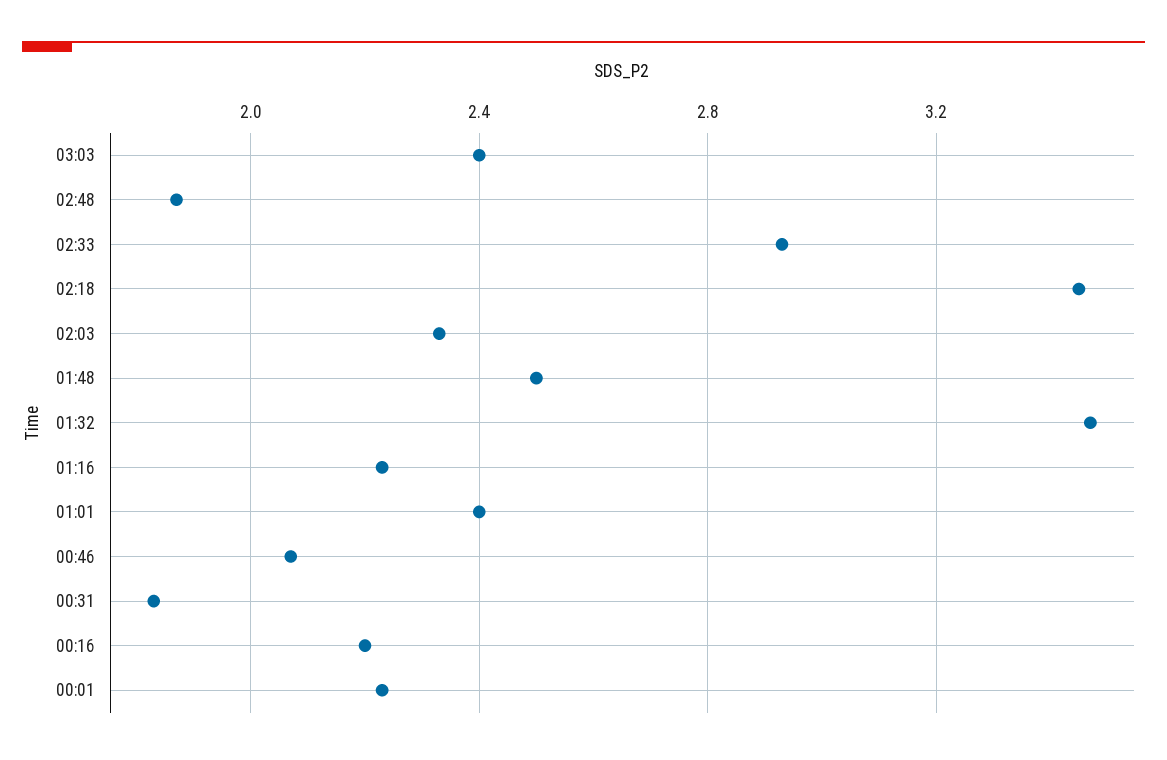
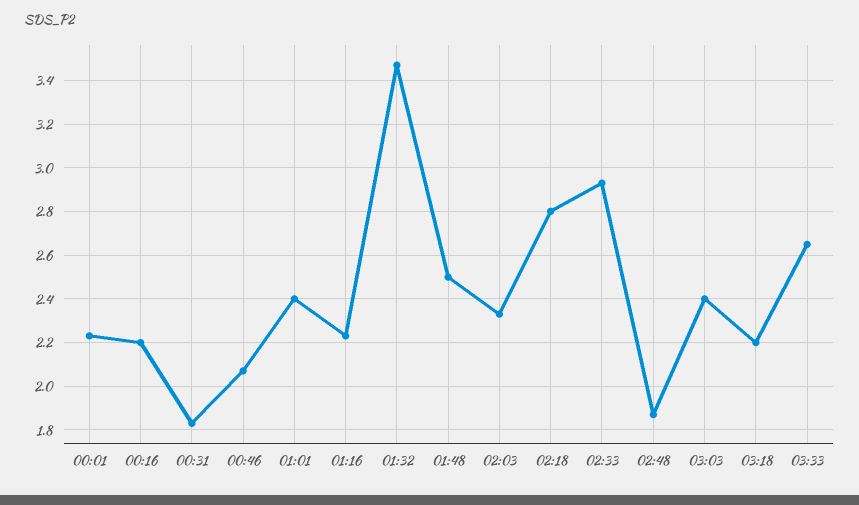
02:18: 3.45 -> 2.8
03:18: none -> 2.2
03:33: none -> 2.65

